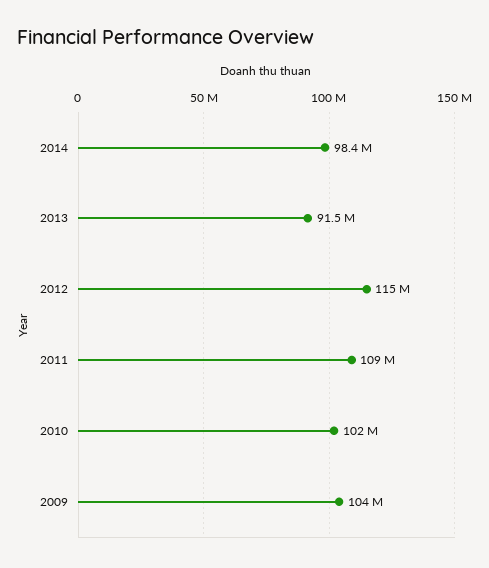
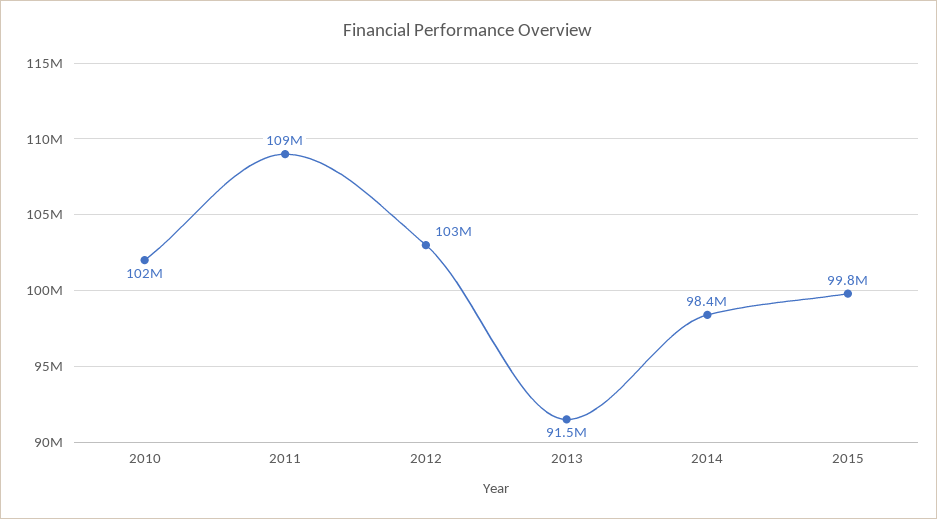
2012: 115000000 -> 103000000
2009: 104000000 -> none
2015: none -> 99800000

